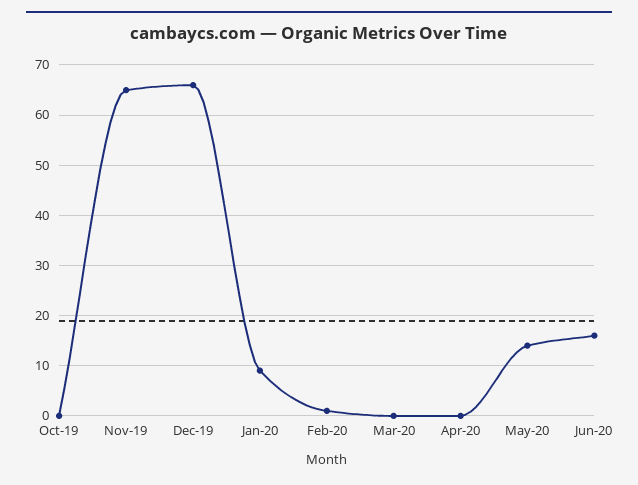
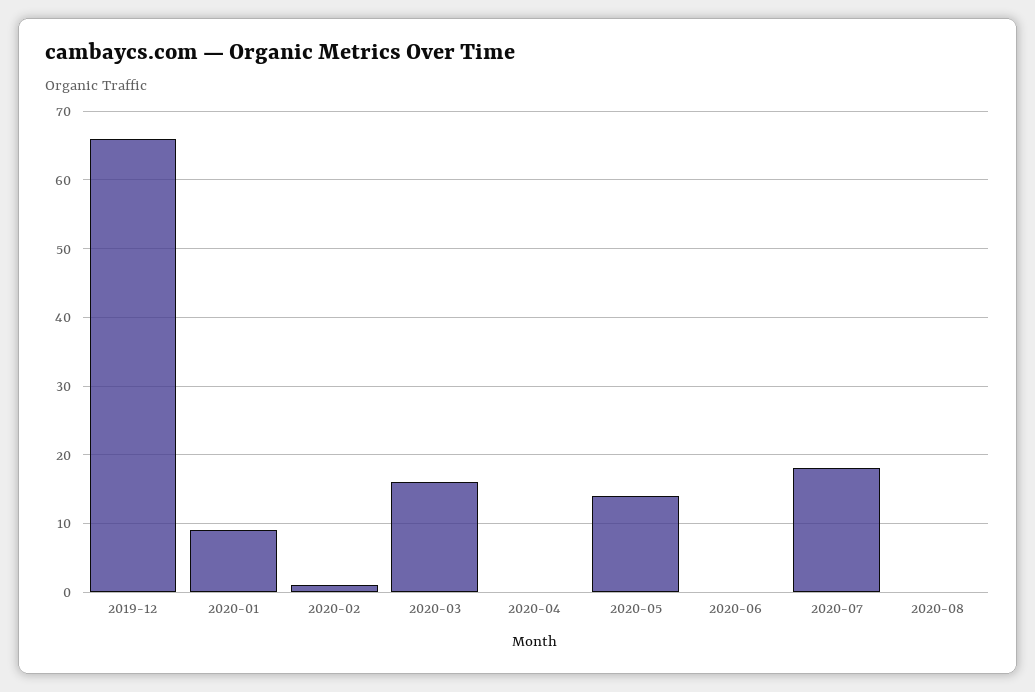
Oct-19: 0 -> none
Nov-19: 65 -> none
Mar-20: 0 -> 16
Jun-20: 15 -> 0
2020-07: none -> 18
2020-08: none -> 0

